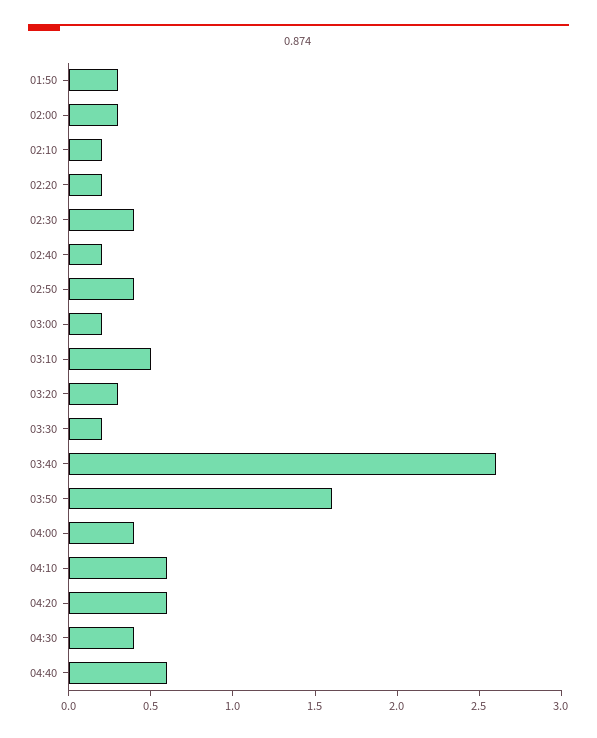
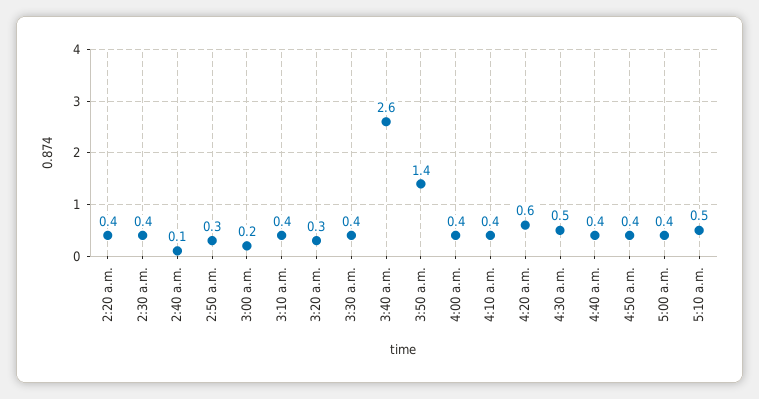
01:50: 0.3 -> none
02:00: 0.3 -> none
02:10: 0.2 -> none
02:20: 0.2 -> 0.4
02:40: 0.2 -> 0.1
02:50: 0.4 -> 0.3
03:10: 0.5 -> 0.4
03:30: 0.2 -> 0.4
03:50: 1.6 -> 1.4
04:10: 0.6 -> 0.4
04:30: 0.4 -> 0.5
04:40: 0.6 -> 0.4
4:50 a.m.: none -> 0.4
5:00 a.m.: none -> 0.4
5:10 a.m.: none -> 0.5

